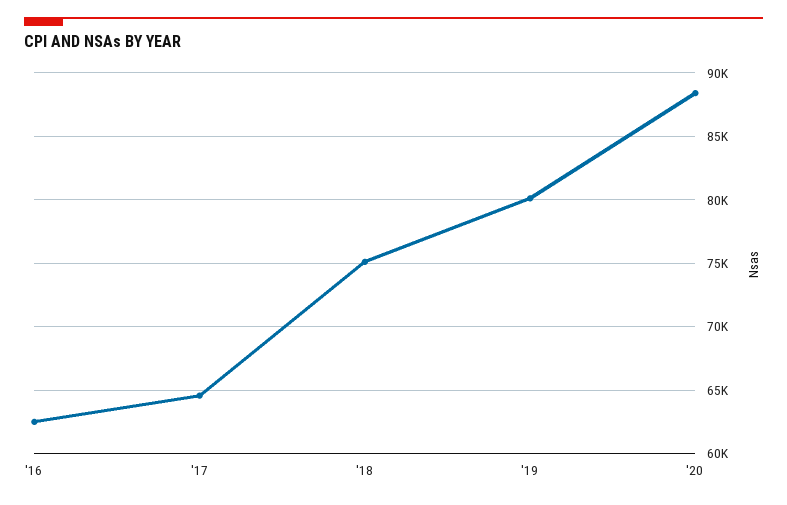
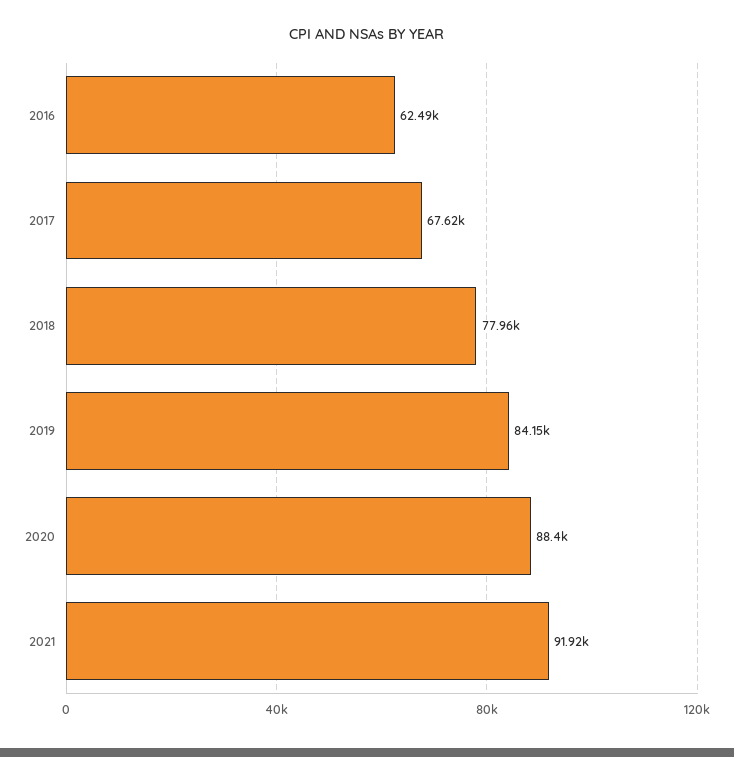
'17: 64500 -> 67620
'18: 75000 -> 77960
'19: 80000 -> 84150
2021: none -> 91920

